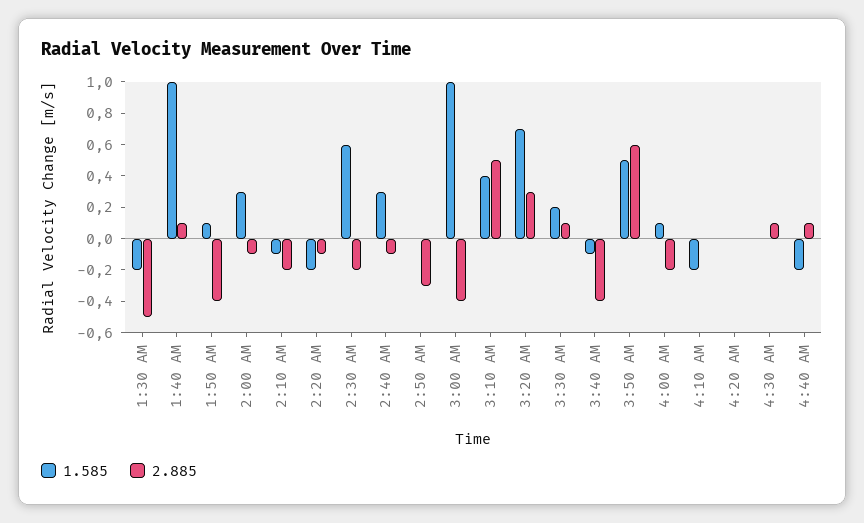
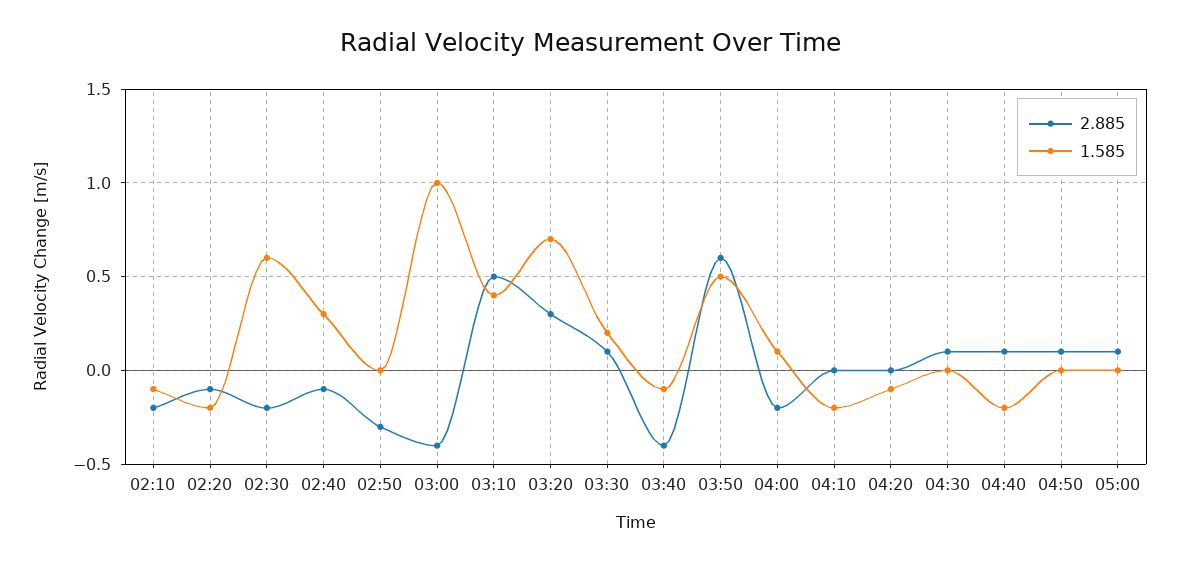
1.585, 1:30 AM: -0.2 -> none
2.885, 1:30 AM: -0.5 -> none
1.585, 1:40 AM: 1 -> none
2.885, 1:40 AM: 0.1 -> none
1.585, 1:50 AM: 0.1 -> none
2.885, 1:50 AM: -0.4 -> none
1.585, 2:00 AM: 0.3 -> none
2.885, 2:00 AM: -0.1 -> none
1.585, 4:20 AM: 0 -> -0.1
2.885, 04:50: none -> 0.1
1.585, 04:50: none -> 0
2.885, 05:00: none -> 0.1
1.585, 05:00: none -> 0

